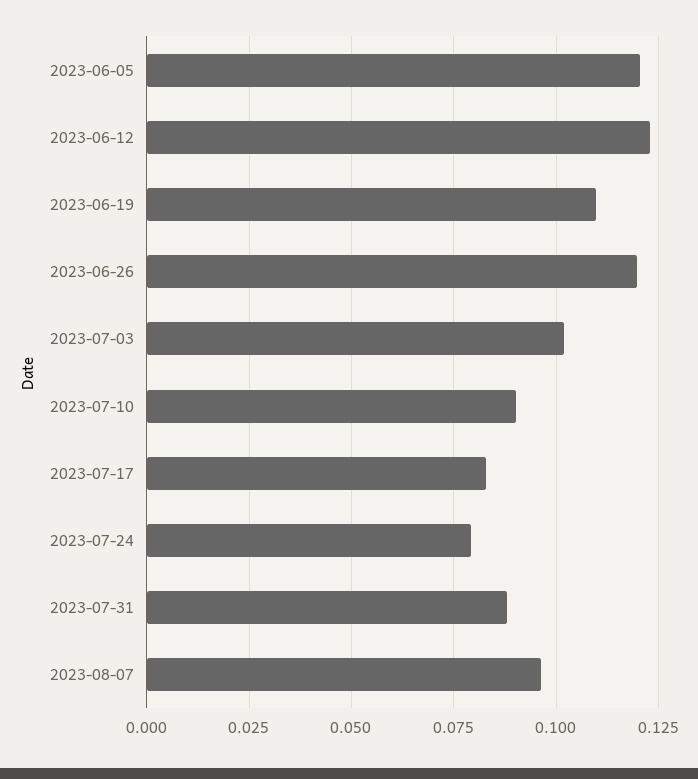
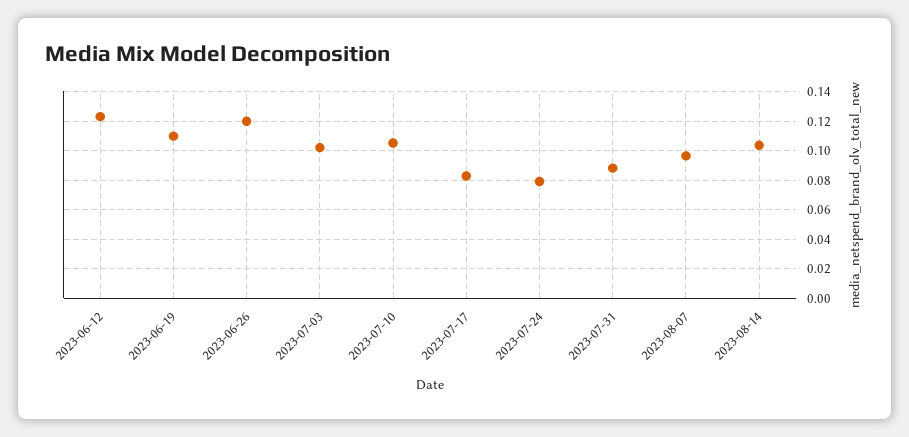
2023-06-05: 0.12 -> none
2023-07-10: 0.09 -> 0.105
2023-08-14: none -> 0.105

